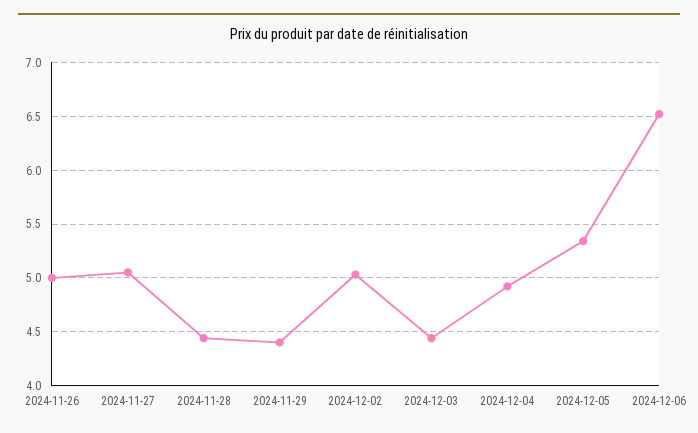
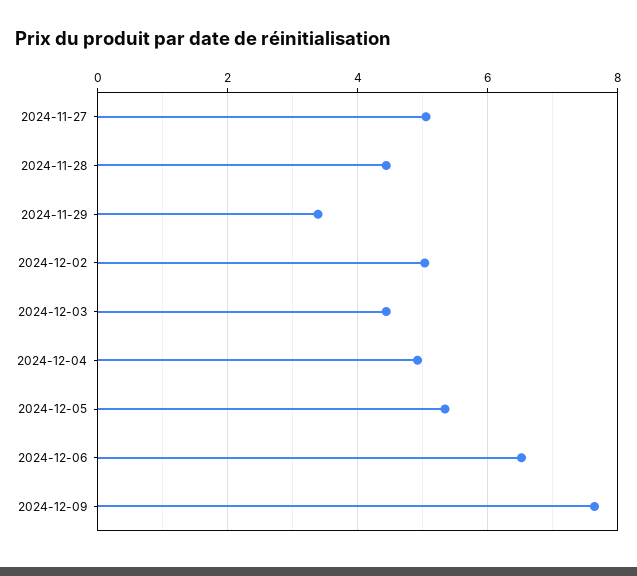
2024-11-26: 5 -> none
2024-11-29: 4.4 -> 3.4
2024-12-09: none -> 7.6

